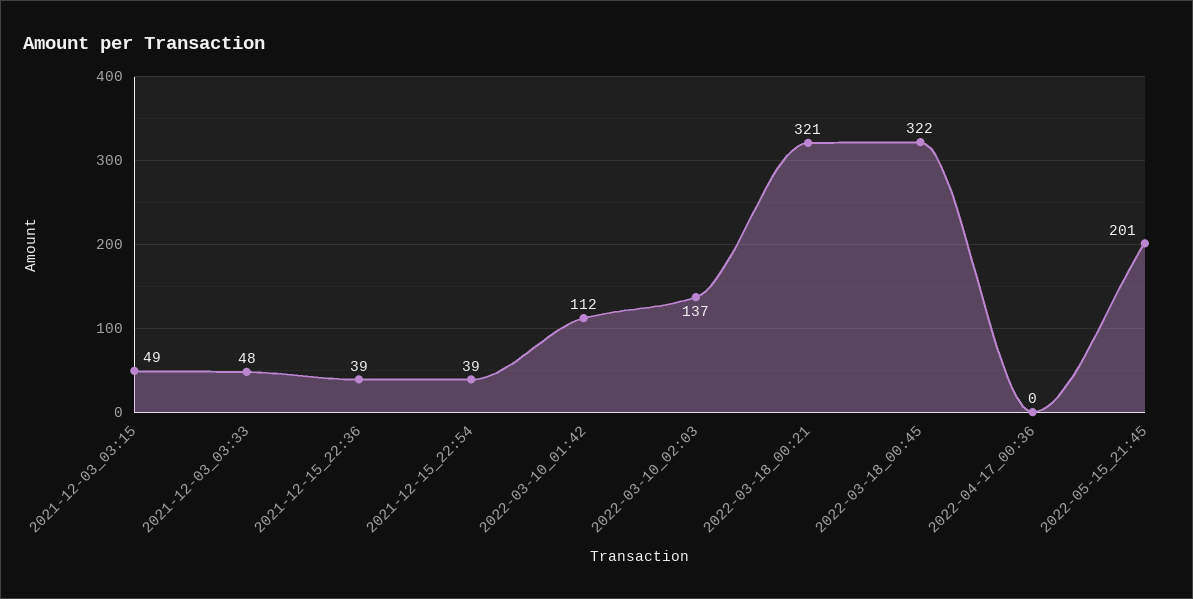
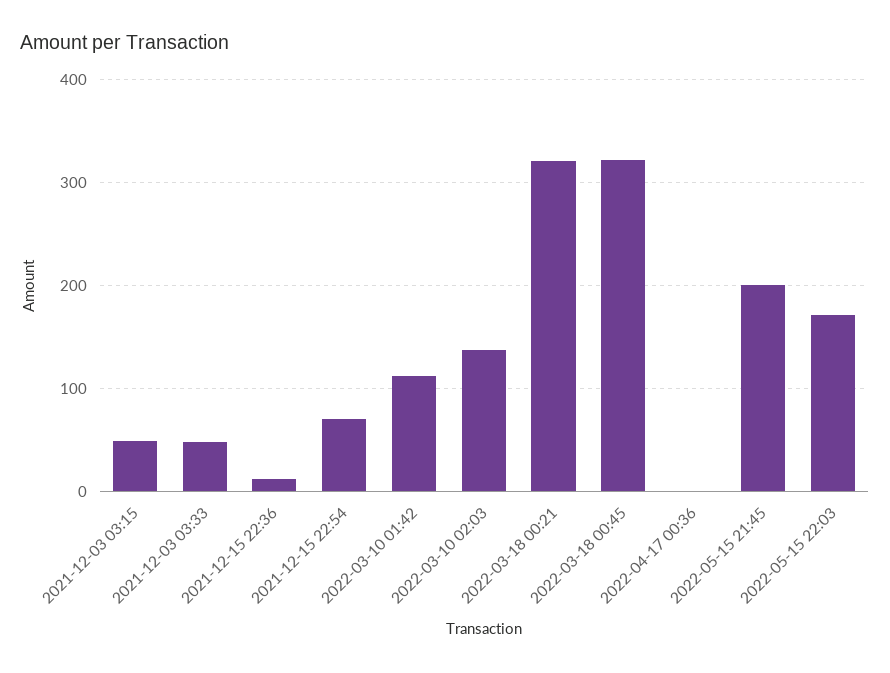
2021-12-15_22:36: 39 -> 10
2021-12-15_22:54: 39 -> 70
2022-05-15 22:03: none -> 170

